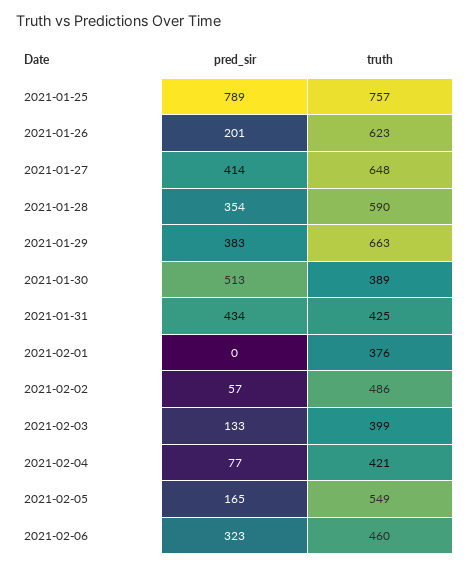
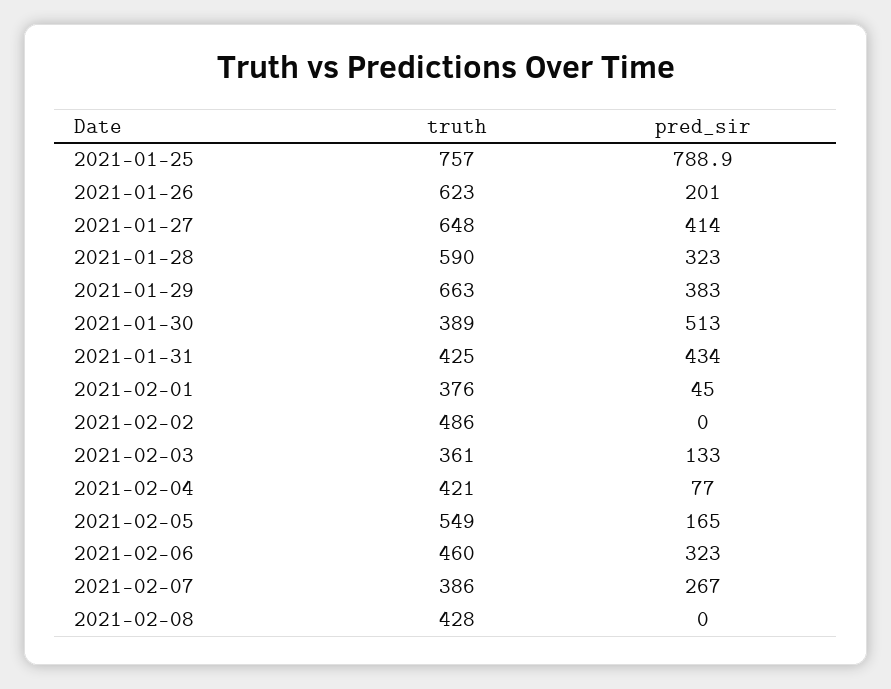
pred_sir, 2021-01-28: 354 -> 323
pred_sir, 2021-02-01: 0 -> 45
pred_sir, 2021-02-02: 57 -> 0
truth, 2021-02-03: 399 -> 361
truth, 2021-02-07: none -> 386
pred_sir, 2021-02-07: none -> 267
truth, 2021-02-08: none -> 428
pred_sir, 2021-02-08: none -> 0

